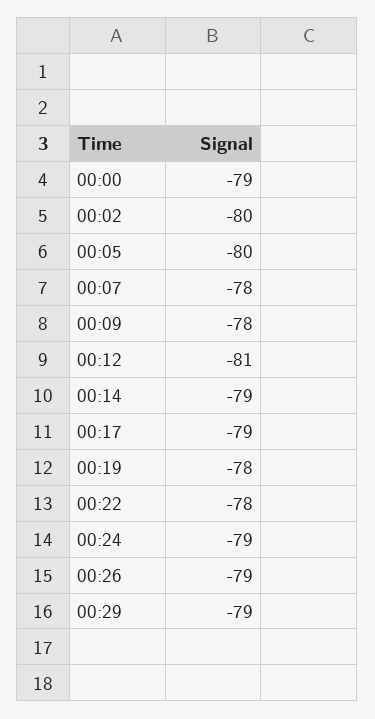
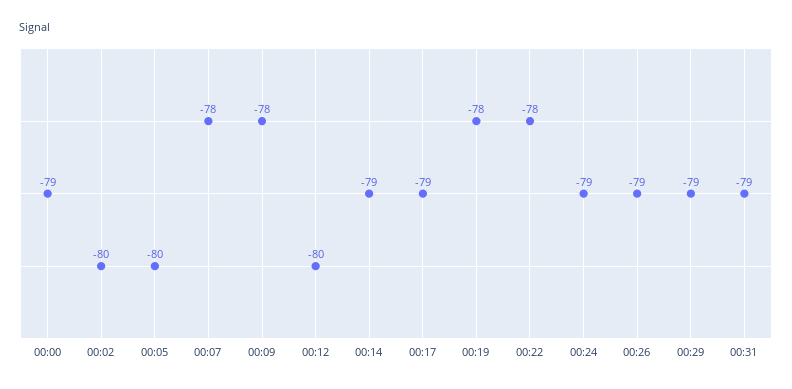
00:12: -81 -> -80
00:31: none -> -79

